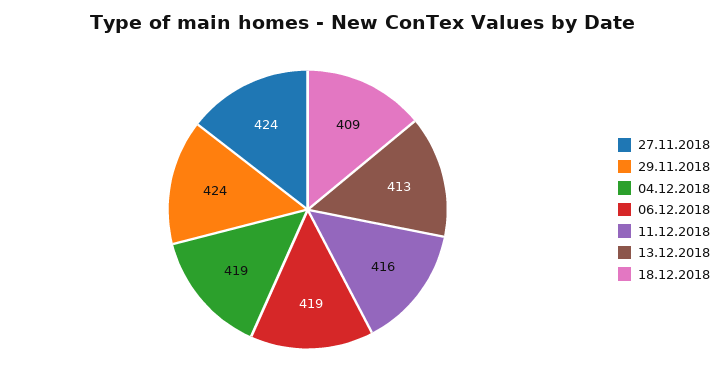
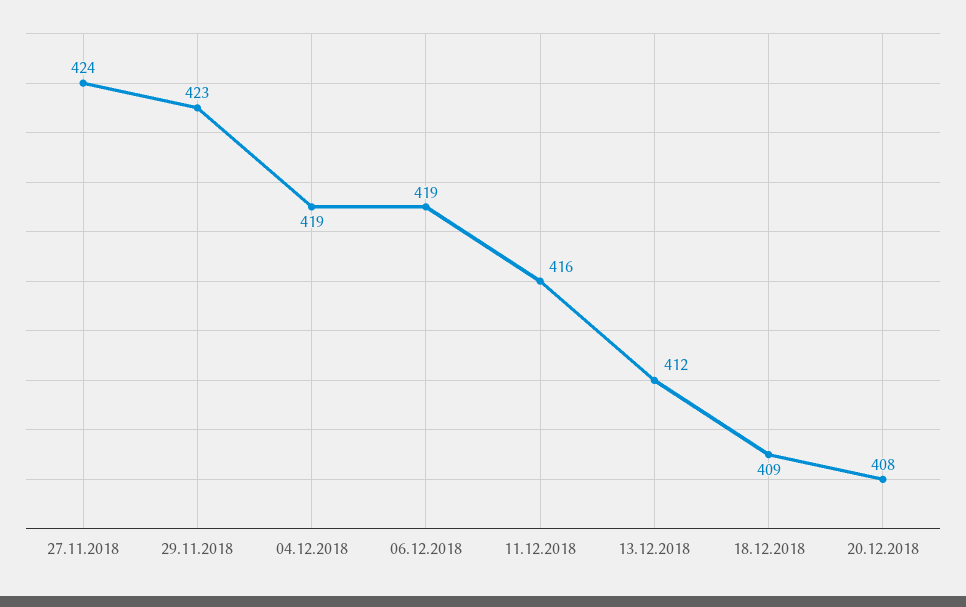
29.11.2018: 424 -> 423
13.12.2018: 413 -> 412
20.12.2018: none -> 408

